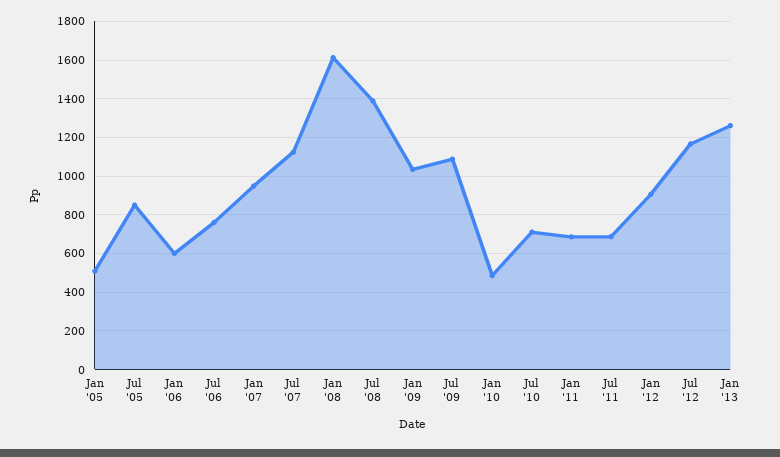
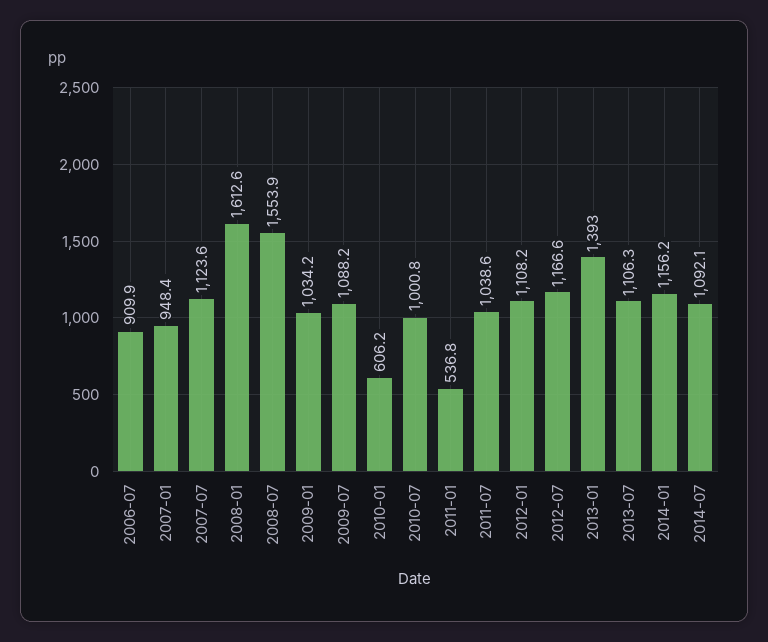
Jan '05: 500 -> none
Jul '05: 850 -> none
Jan '06: 600 -> none
Jul '06: 750 -> 909.9
Jul '08: 1400 -> 1553.9
Jan '10: 500 -> 606.2
Jul '10: 700 -> 1000.8
Jan '11: 700 -> 536.8
Jul '11: 700 -> 1038.6
Jan '12: 900 -> 1108.2
Jan '13: 1250 -> 1393
2013-07: none -> 1106.3
2014-01: none -> 1156.2
2014-07: none -> 1092.1

